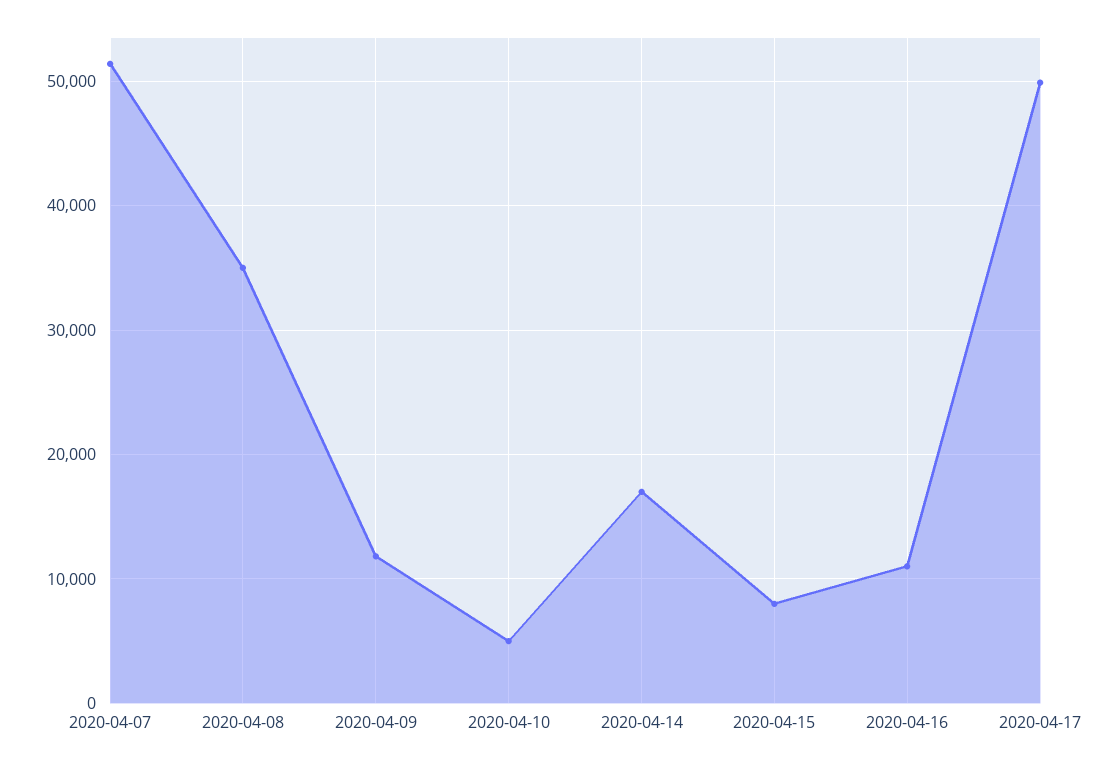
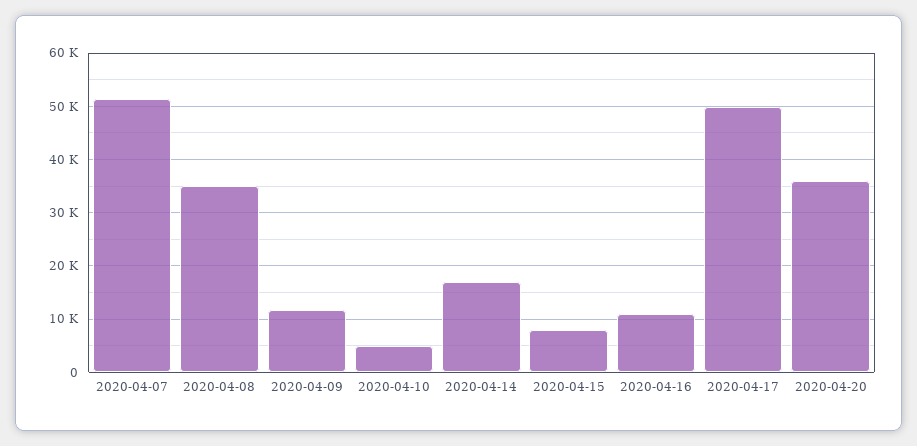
2020-04-20: none -> 36000

